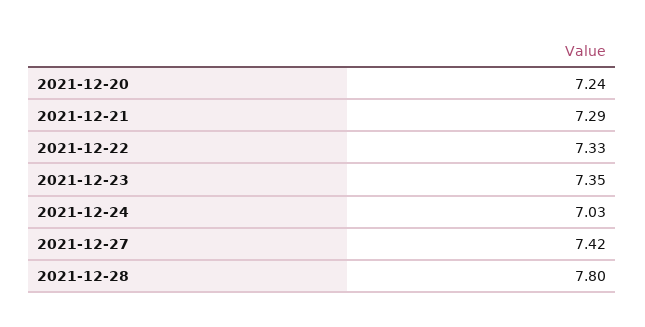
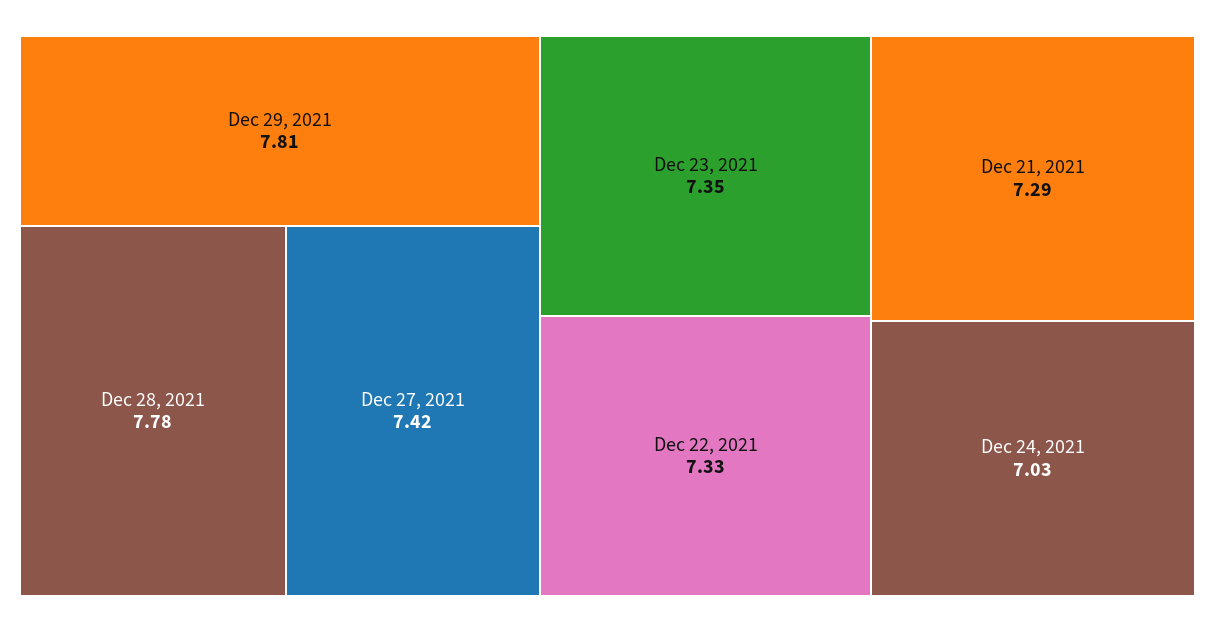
2021-12-20: 7.24 -> none
2021-12-28: 7.8 -> 7.78
Dec 29, 2021: none -> 7.81

